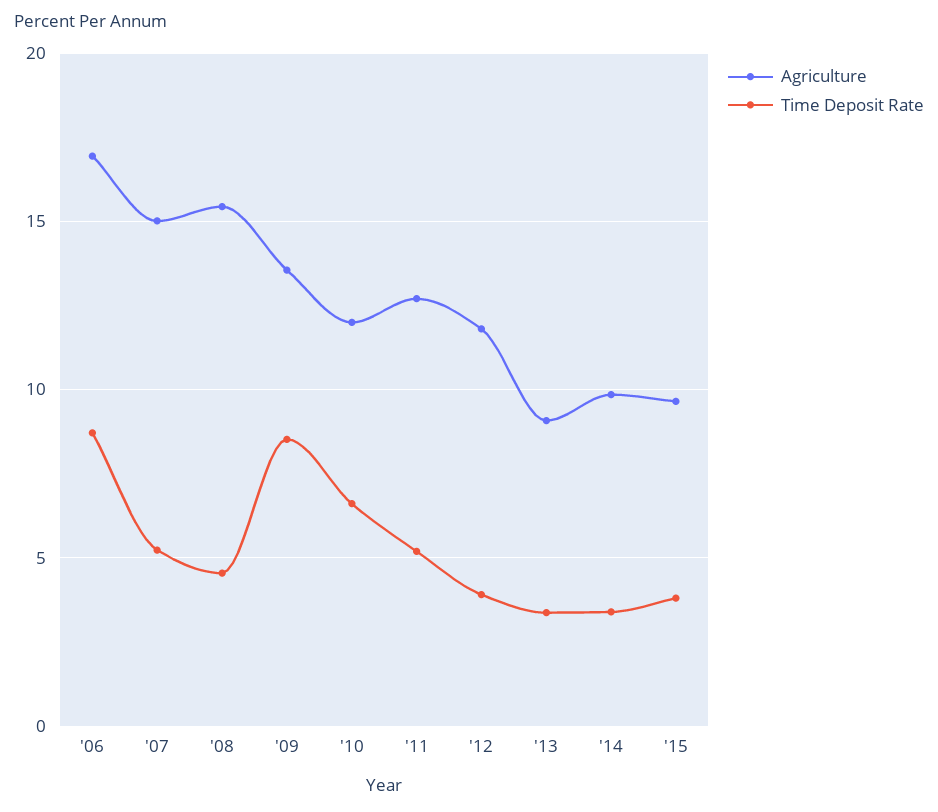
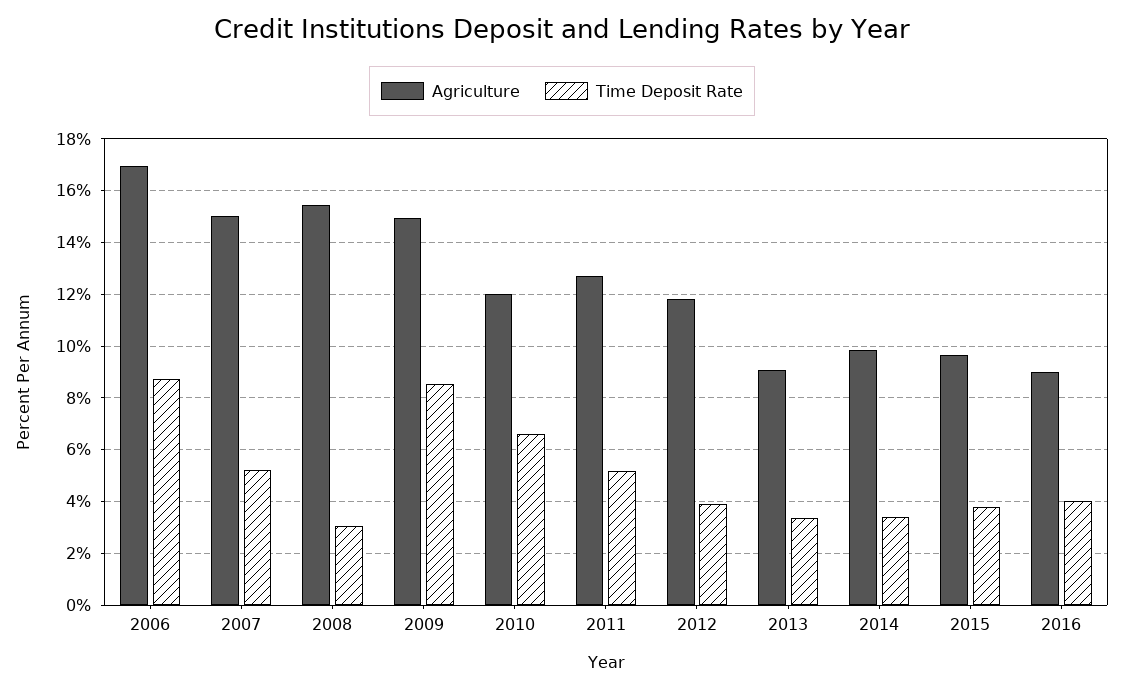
Time Deposit Rate, '08: 4.5 -> 3
Agriculture, '09: 13.5 -> 15
Agriculture, 2016: none -> 9
Time Deposit Rate, 2016: none -> 4

